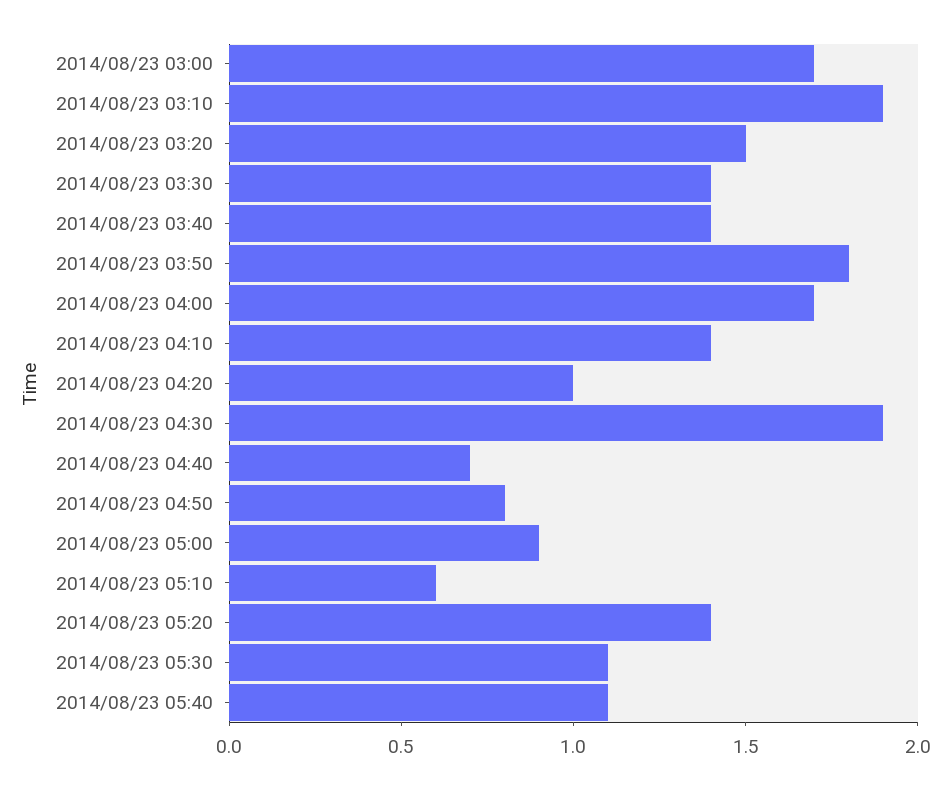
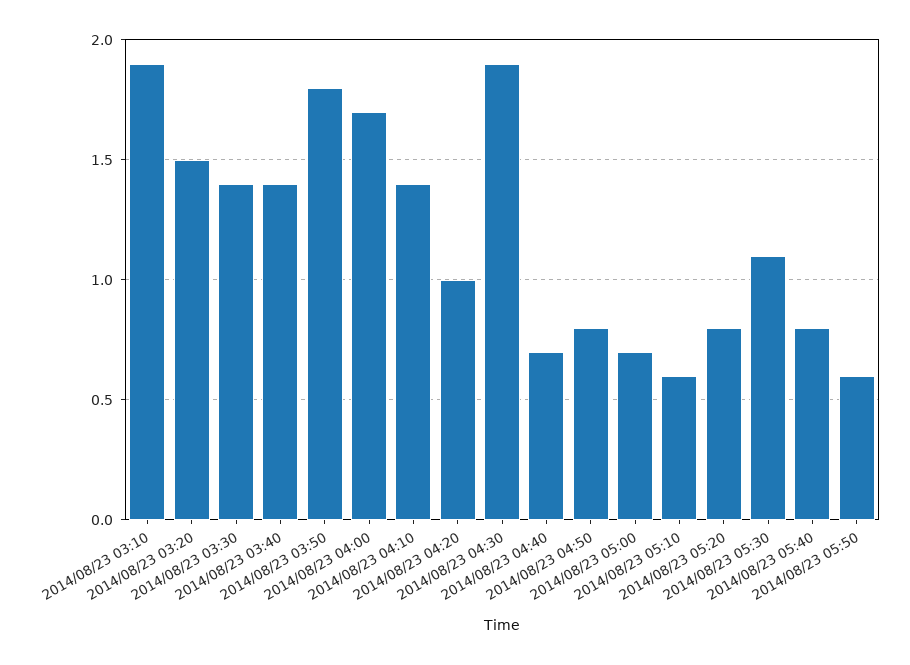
2014/08/23 03:00: 1.7 -> none
2014/08/23 05:00: 0.9 -> 0.7
2014/08/23 05:20: 1.4 -> 0.8
2014/08/23 05:40: 1.1 -> 0.8
2014/08/23 05:50: none -> 0.6

